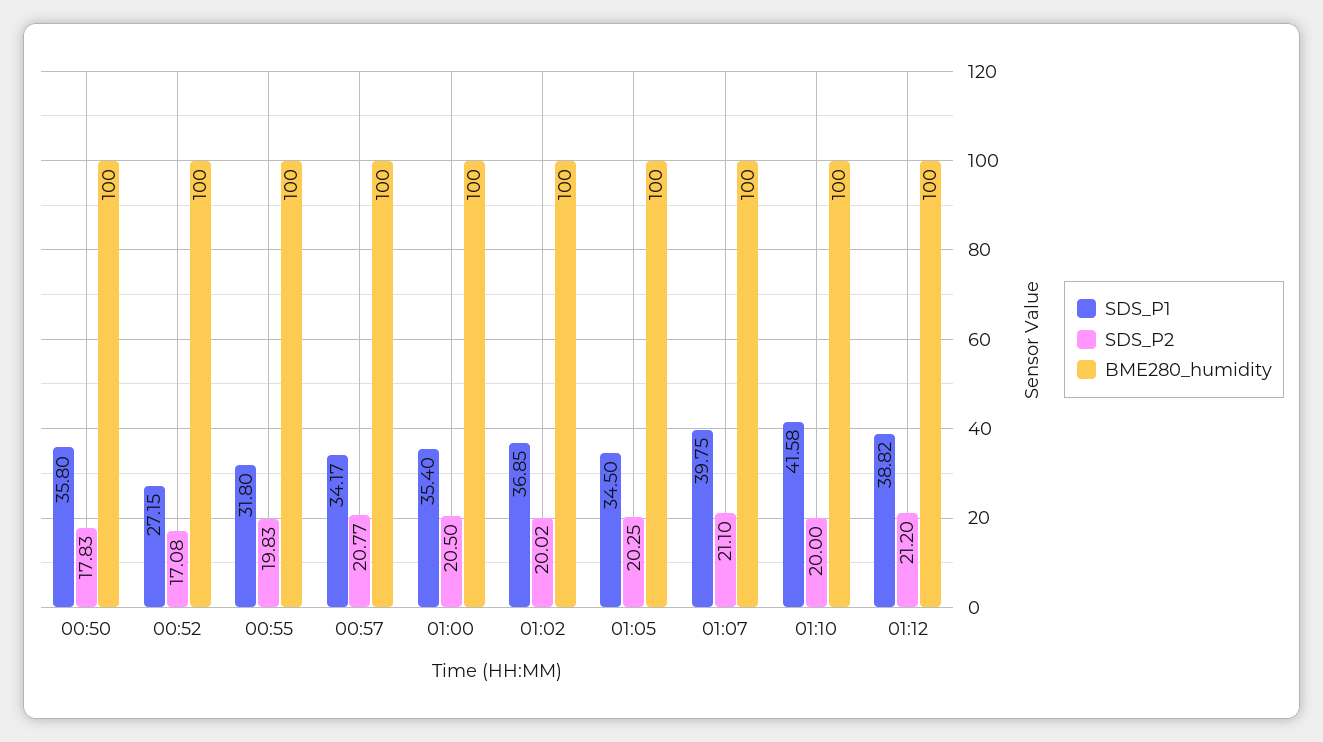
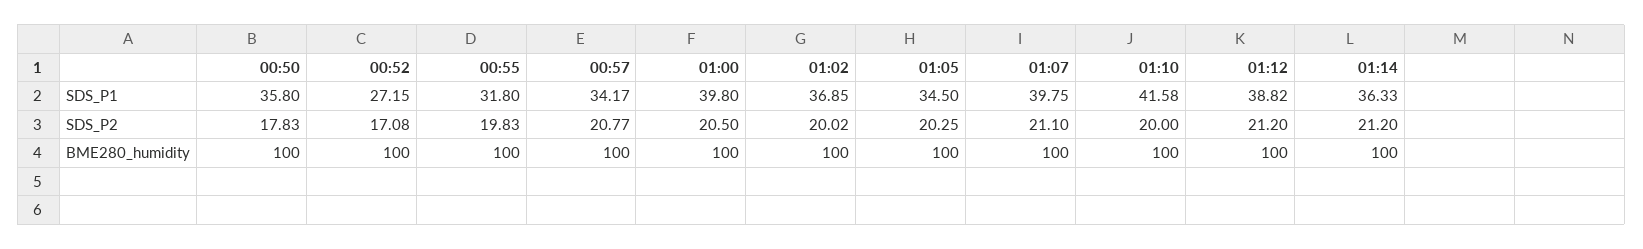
SDS_P1, 01:00: 35.4 -> 39.8
SDS_P1, 01:14: none -> 36.33
SDS_P2, 01:14: none -> 21.2
BME280_humidity, 01:14: none -> 100

